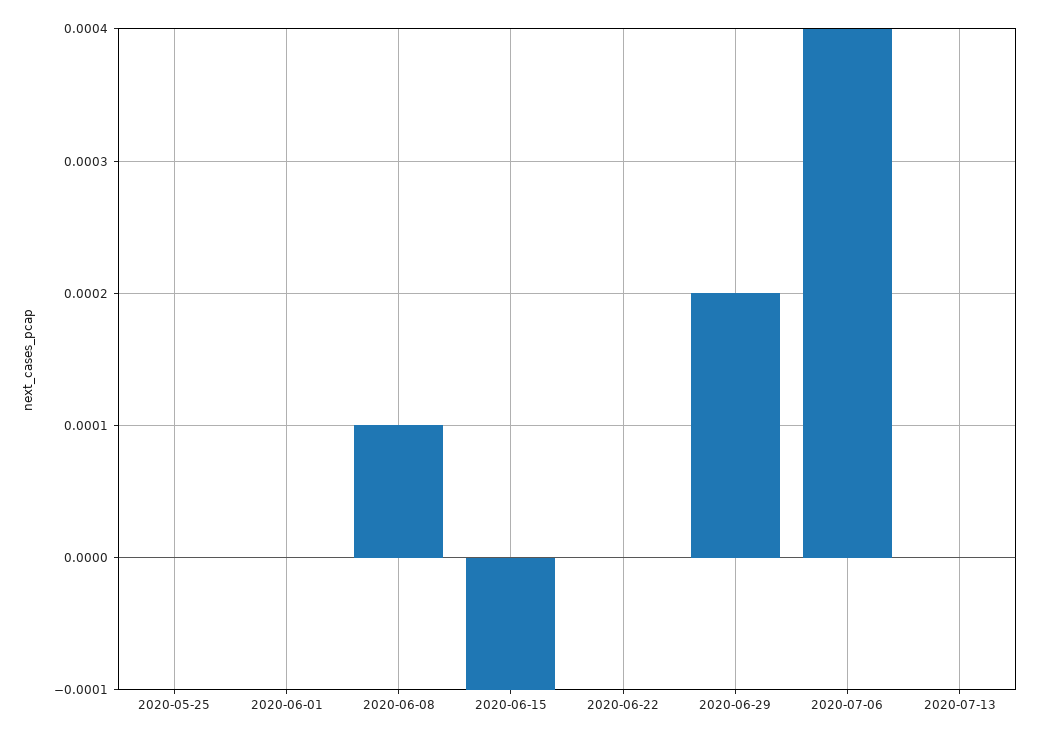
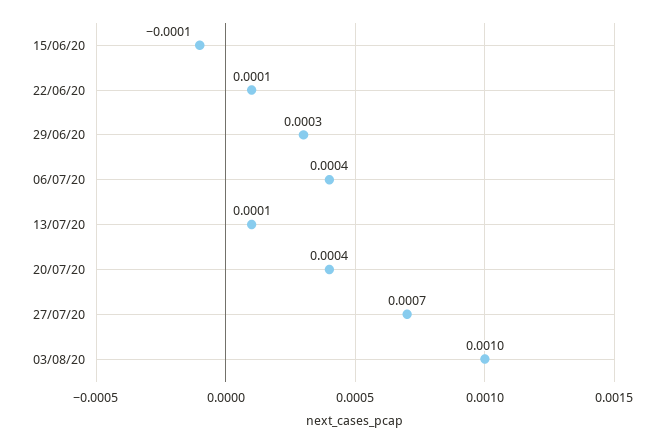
2020-05-25: 0 -> none
2020-06-01: 0 -> none
2020-06-08: 0.0001 -> none
2020-06-22: 0 -> 0.0001
2020-06-29: 0.0002 -> 0.0003
2020-07-13: 0 -> 0.0001
20/07/20: none -> 0.0004
27/07/20: none -> 0.0007
03/08/20: none -> 0.001

